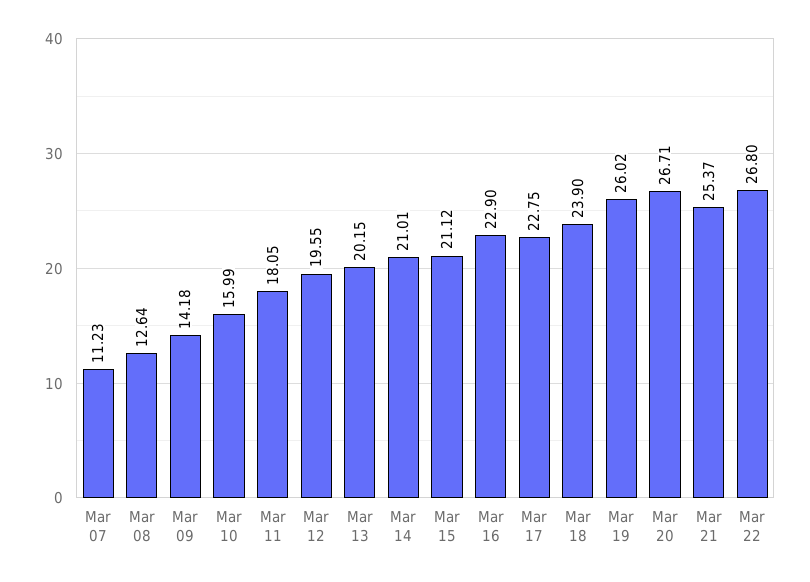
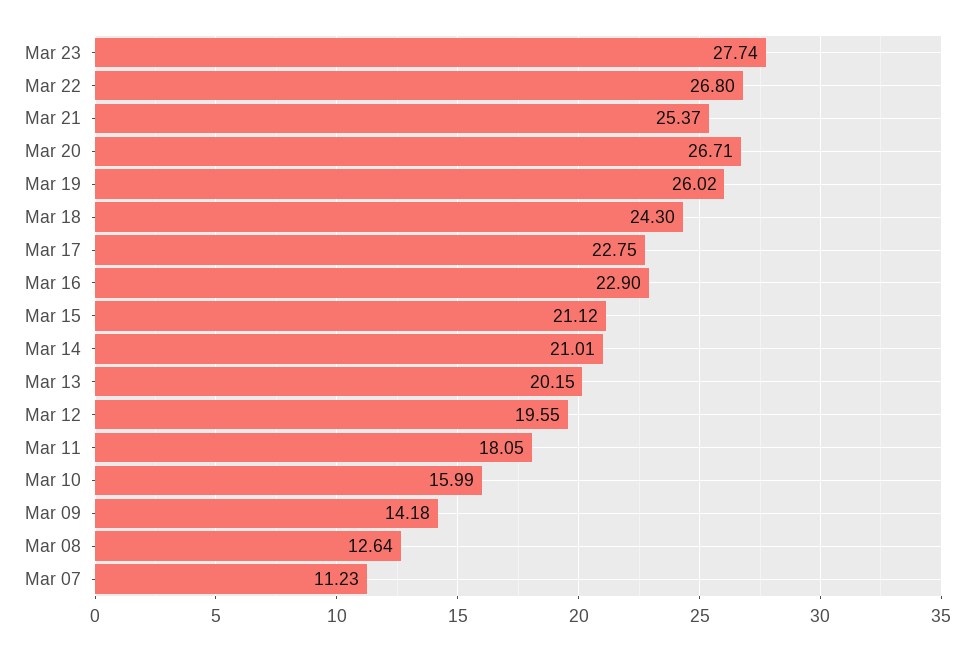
Mar 18: 23.9 -> 24.3
Mar 23: none -> 27.74

